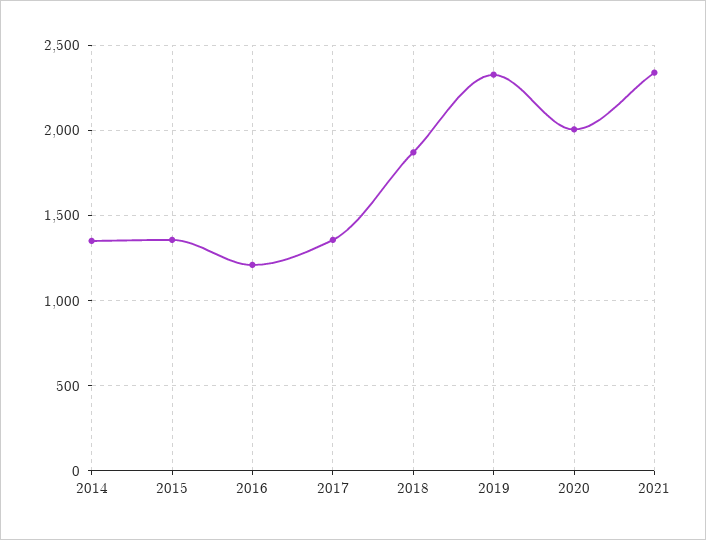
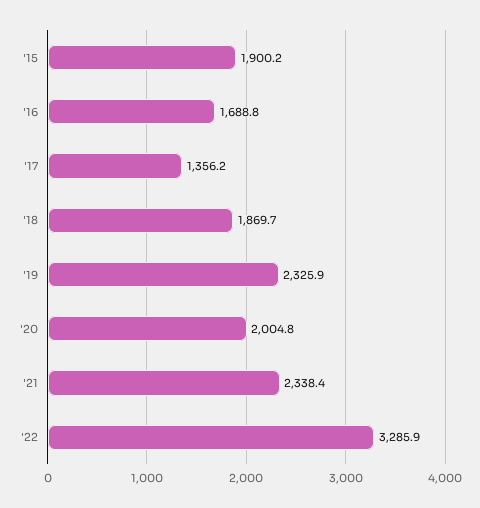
2014: 1350 -> none
2015: 1350 -> 1900.2
2016: 1200 -> 1688.8
'22: none -> 3285.9

